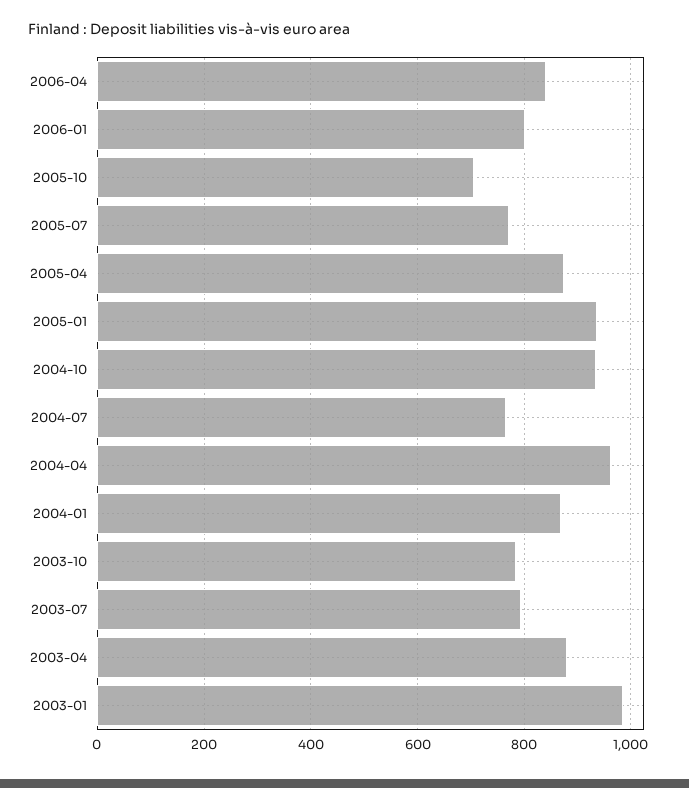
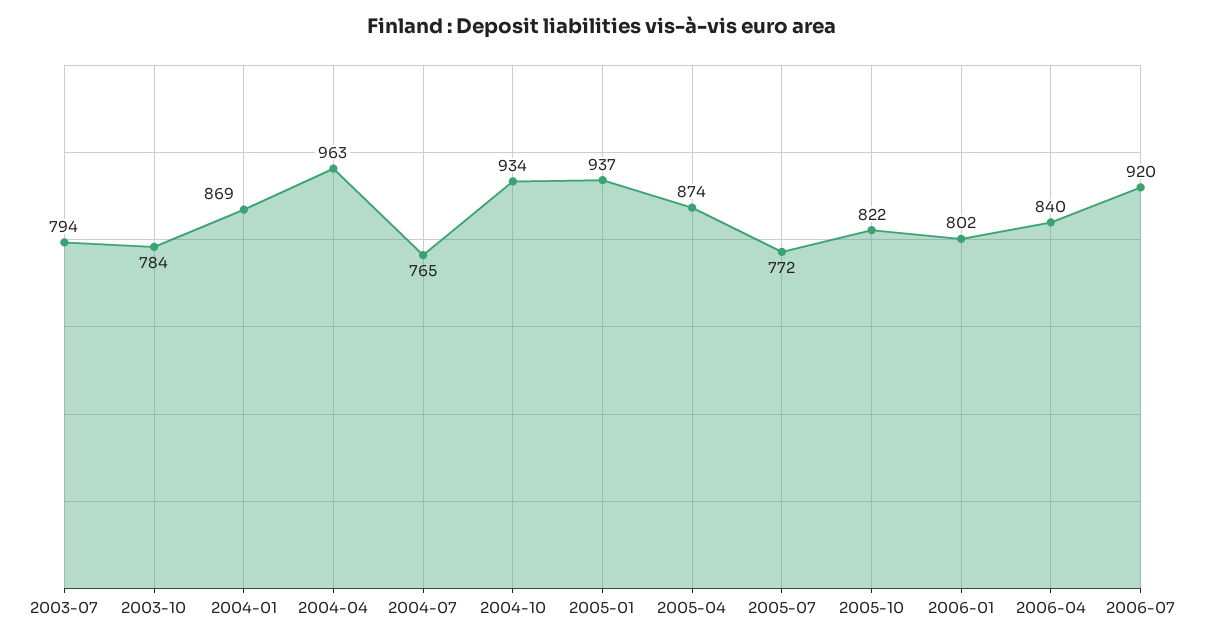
2005-10: 700 -> 822
2003-04: 880 -> none
2003-01: 980 -> none
2006-07: none -> 920

